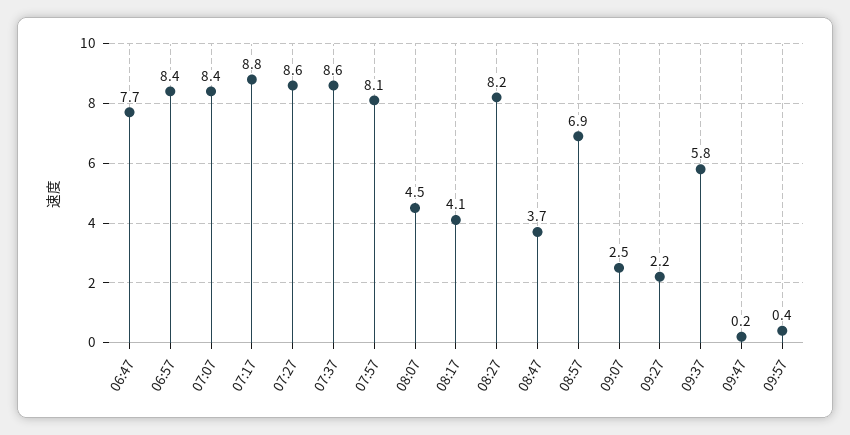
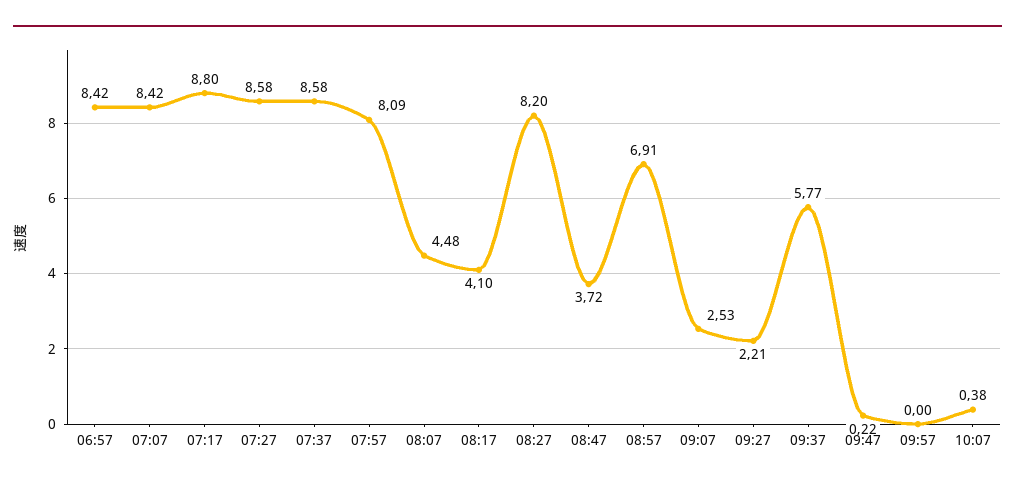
06:47: 7.7 -> none
09:57: 0.4 -> 0
10:07: none -> 0.38

